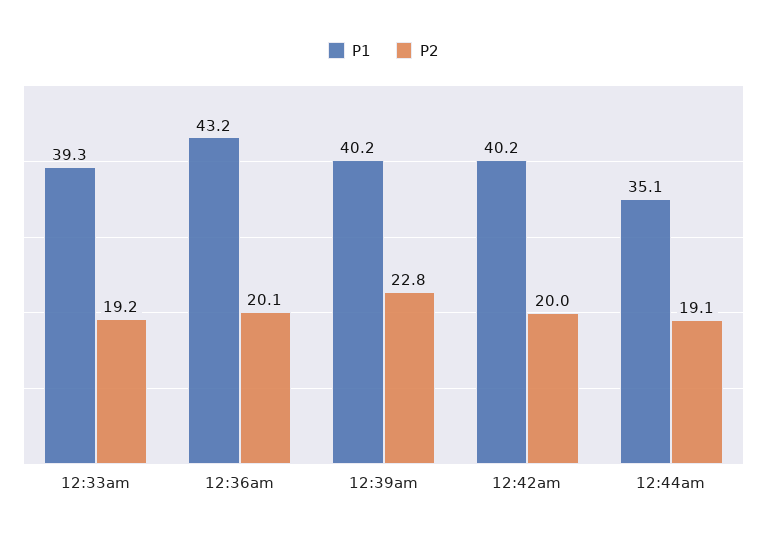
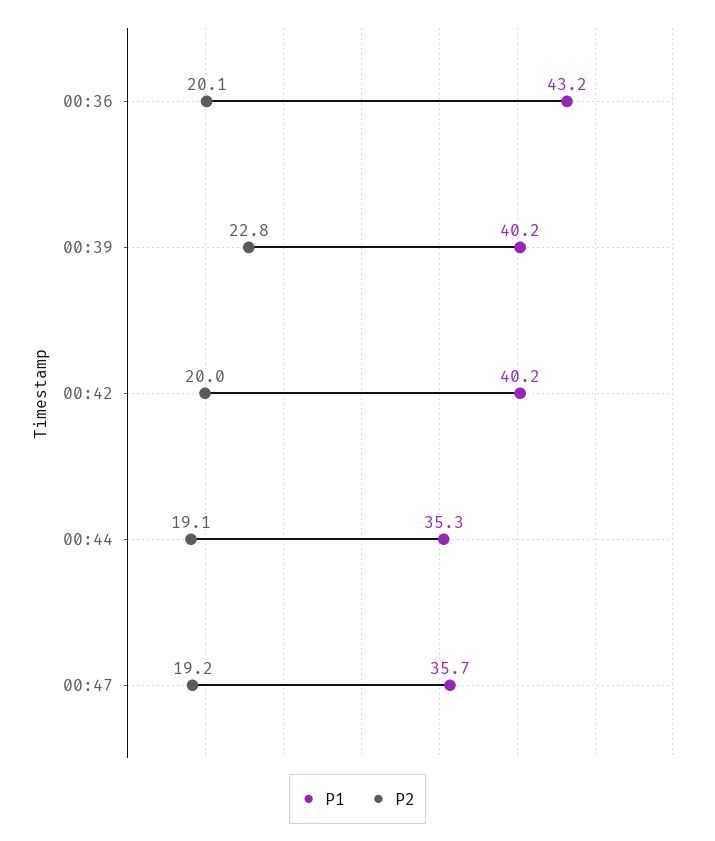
P1, 12:33am: 39.3 -> none
P2, 12:33am: 19.2 -> none
P1, 12:44am: 35.1 -> 35.3
P1, 00:47: none -> 35.7
P2, 00:47: none -> 19.2

